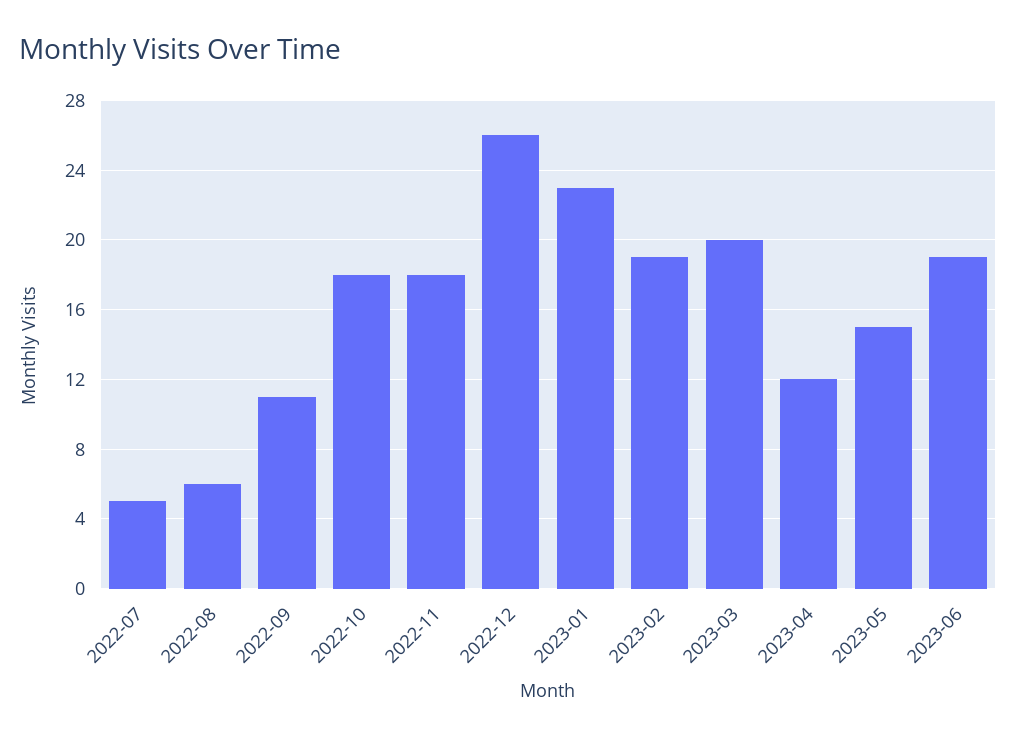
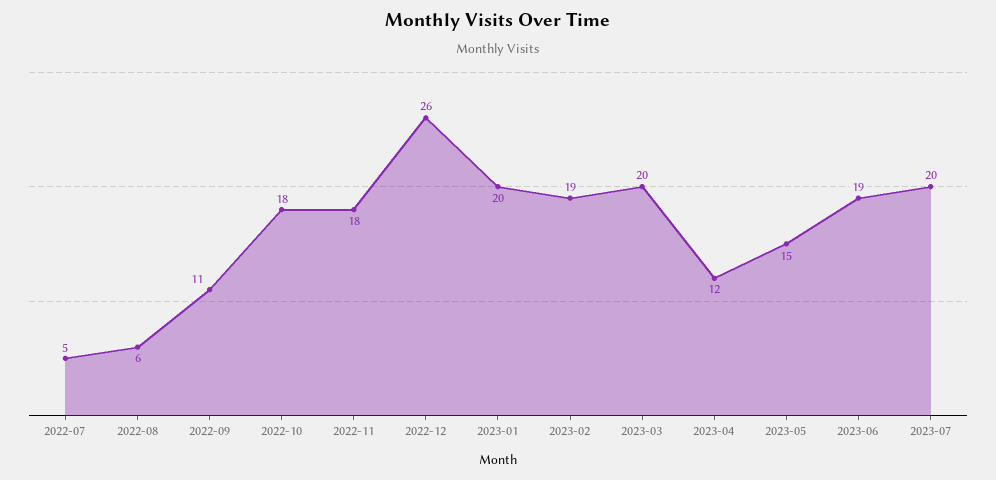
2023-01: 23 -> 20
2023-07: none -> 20

